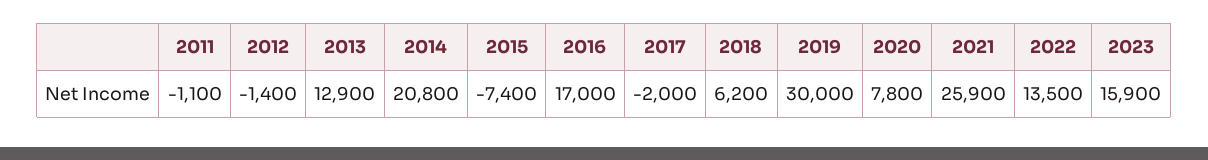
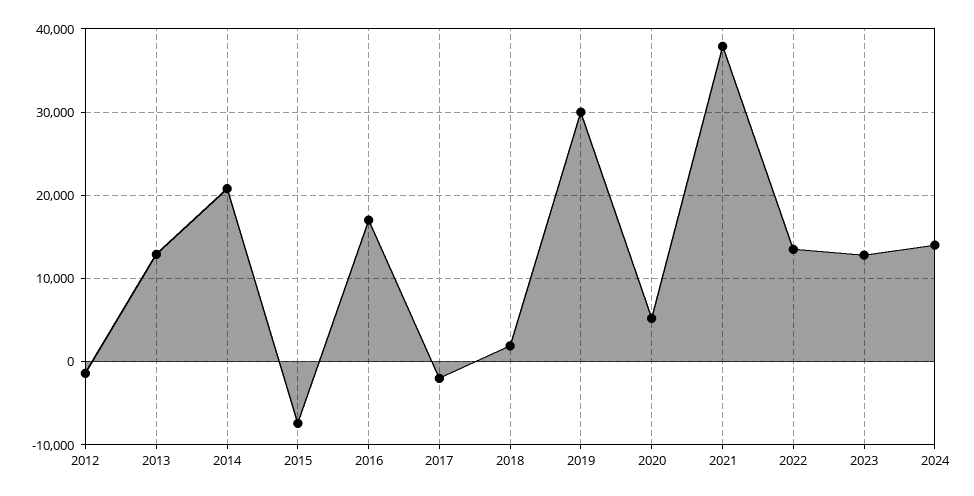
2011: -1100 -> none
2018: 6200 -> 2000
2020: 7800 -> 5000
2021: 25900 -> 38000
2023: 15900 -> 13000
2024: none -> 14000

